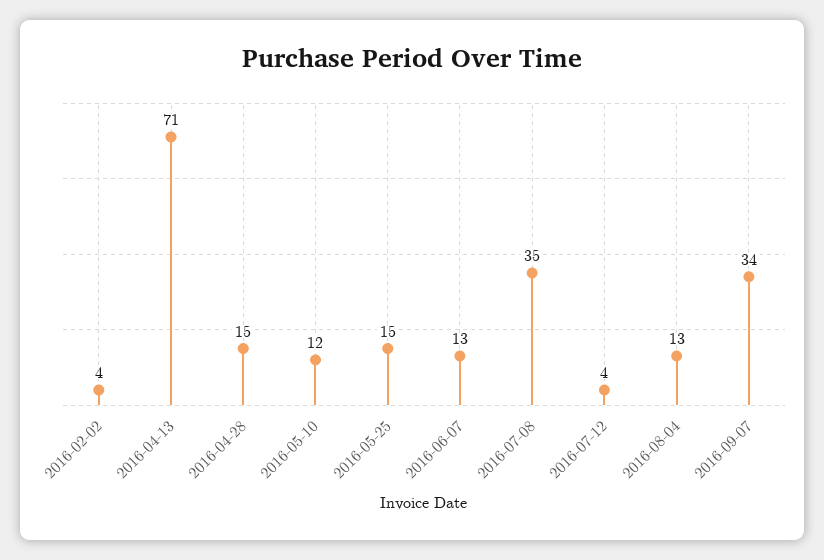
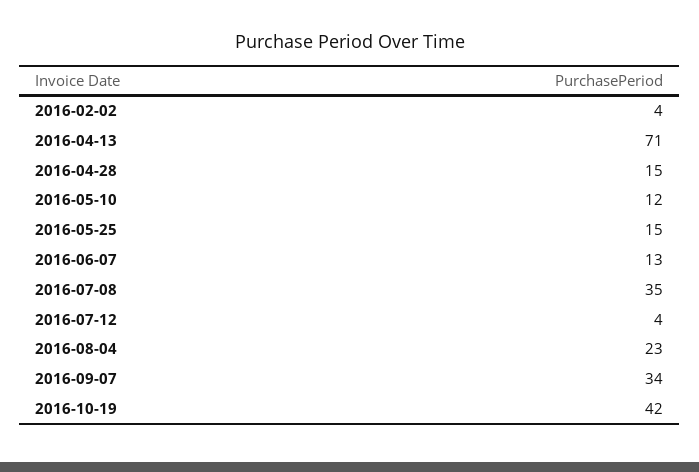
2016-08-04: 13 -> 23
2016-10-19: none -> 42

